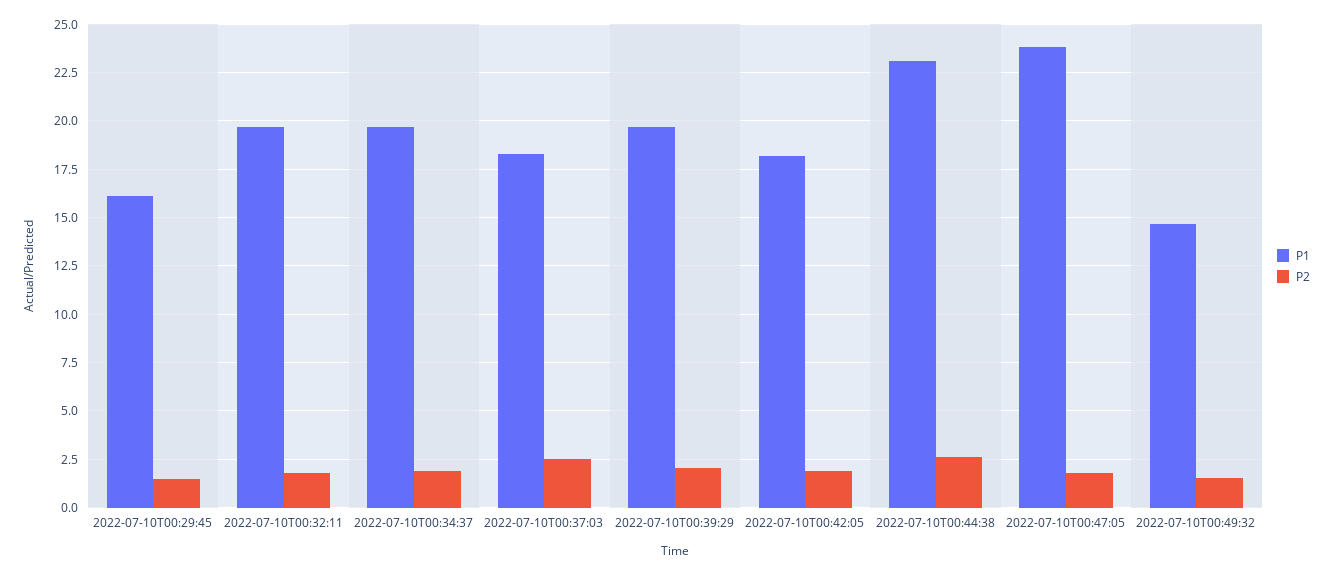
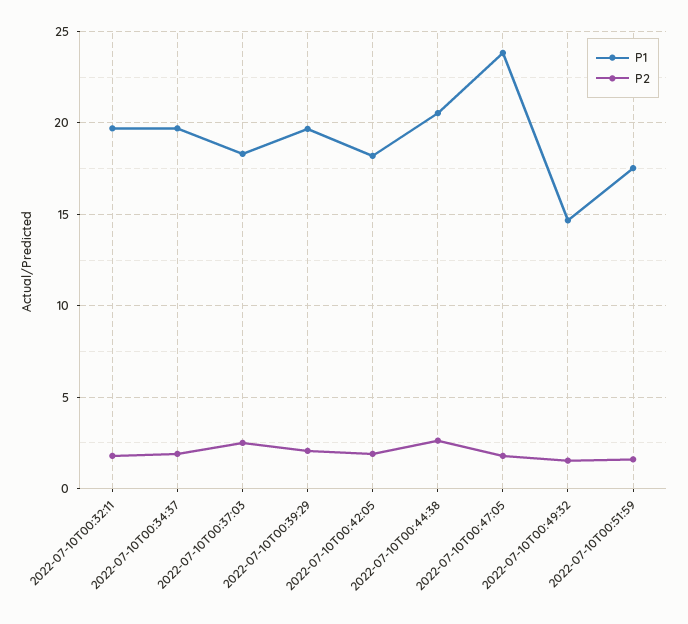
P1, 2022-07-10T00:29:45: 16 -> none
P2, 2022-07-10T00:29:45: 1.5 -> none
P1, 2022-07-10T00:44:38: 23 -> 20.5
P1, 2022-07-10T00:51:59: none -> 17.5
P2, 2022-07-10T00:51:59: none -> 1.5

